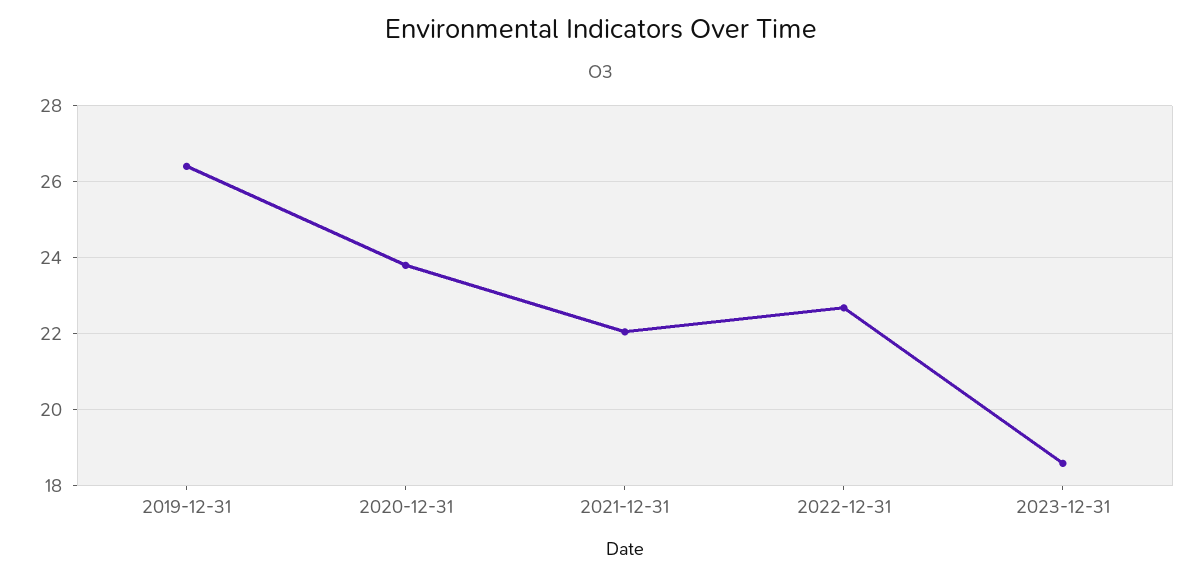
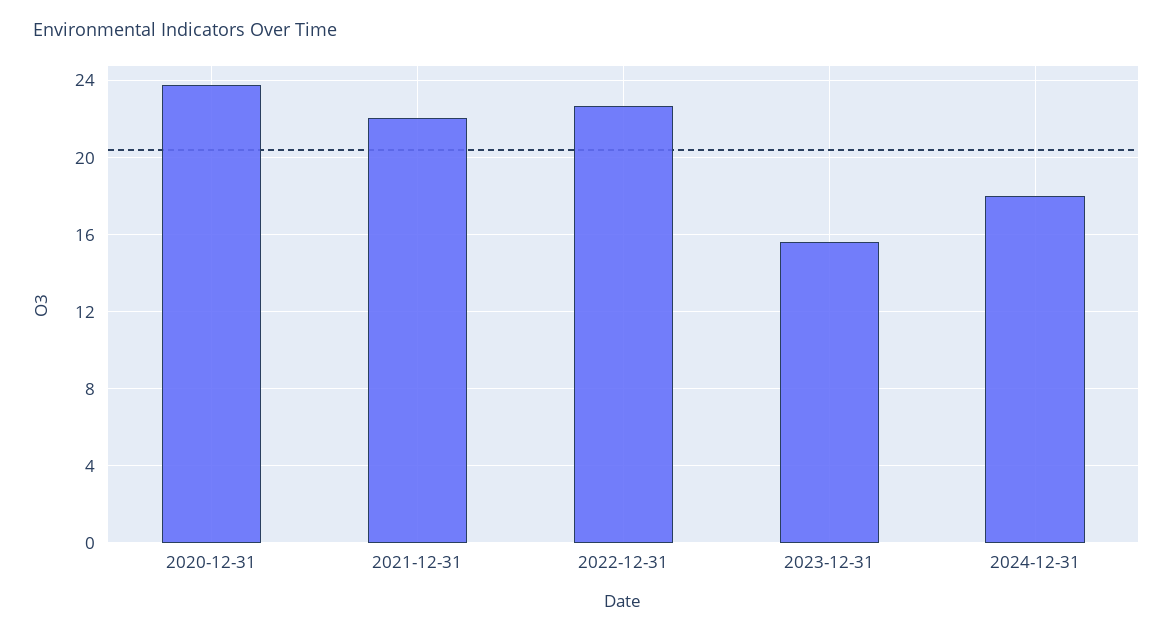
2019-12-31: 26.4 -> none
2023-12-31: 18.6 -> 15.5
2024-12-31: none -> 18

